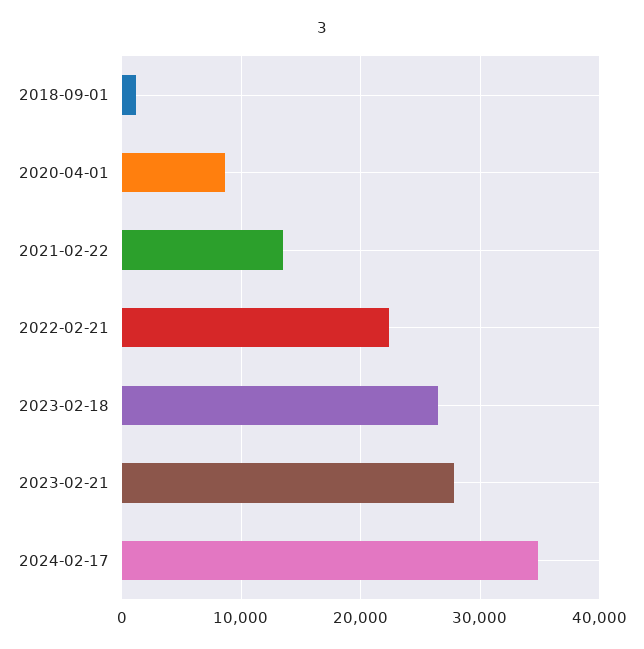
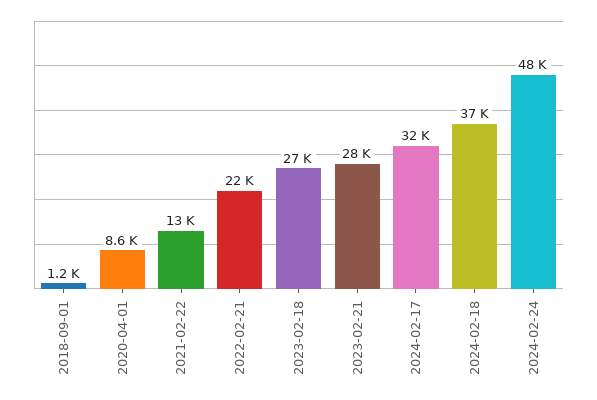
2024-02-17: 35000 -> 32000
2024-02-18: none -> 37000
2024-02-24: none -> 48000

